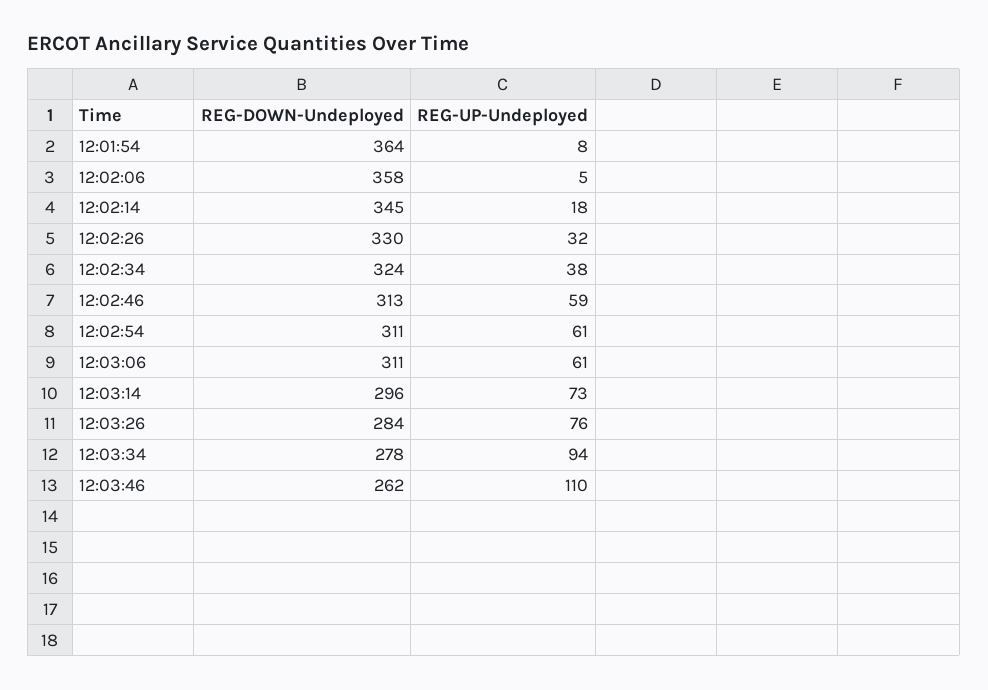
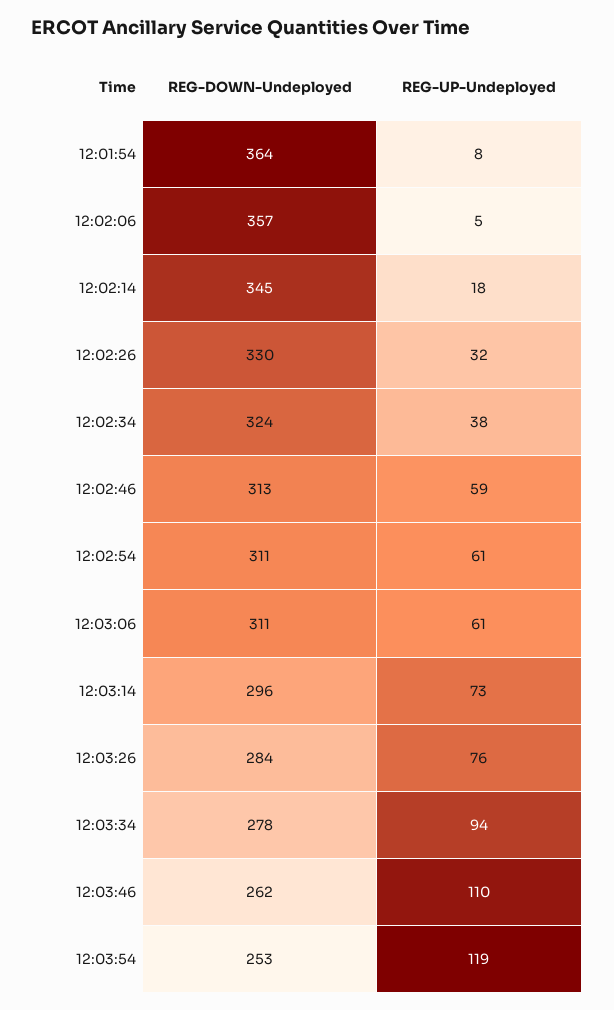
REG-DOWN-Undeployed, 12:02:06: 358 -> 357
REG-DOWN-Undeployed, 12:03:54: none -> 253
REG-UP-Undeployed, 12:03:54: none -> 119

